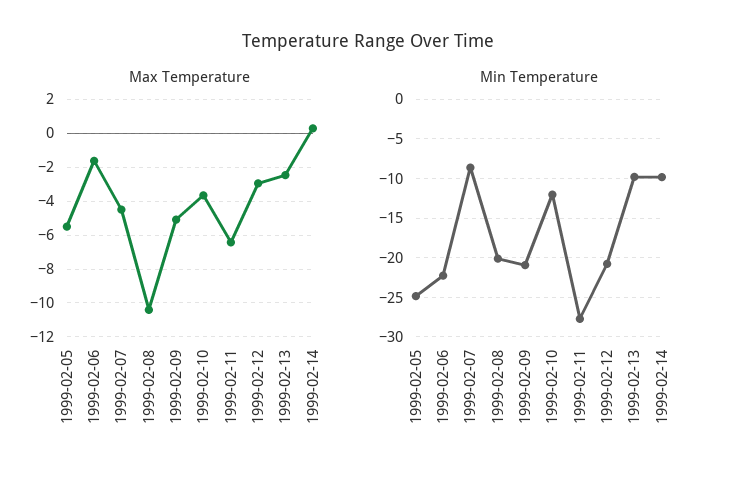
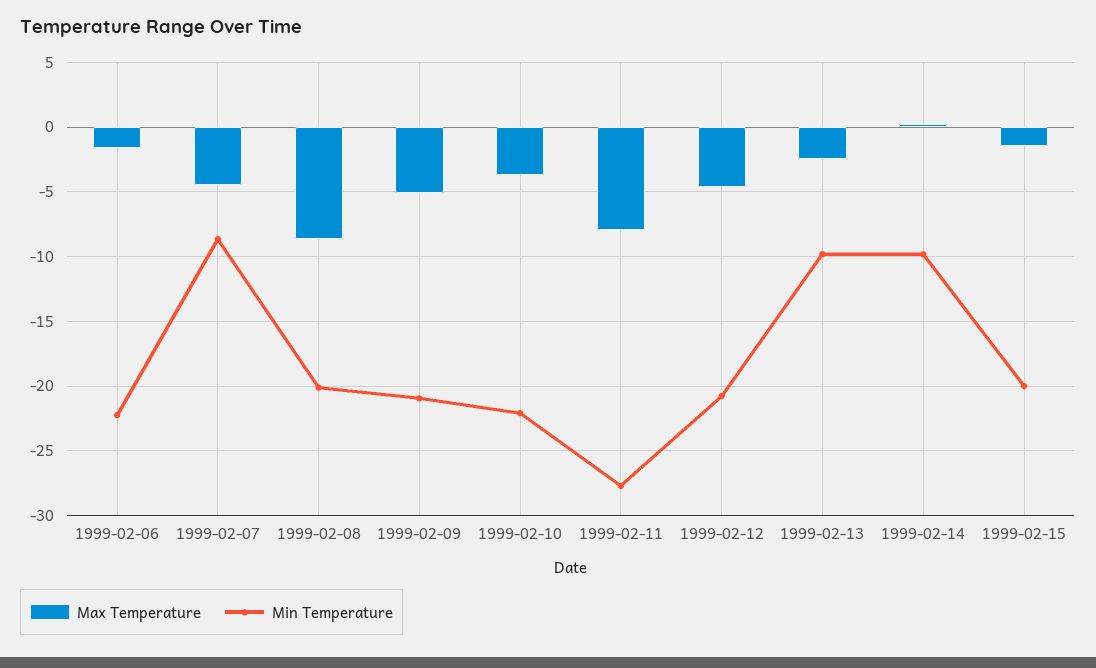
Max Temperature, 1999-02-05: -5.5 -> none
Max Temperature, 1999-02-08: -10.5 -> -8.5
Max Temperature, 1999-02-11: -6.5 -> -8
Max Temperature, 1999-02-12: -3 -> -4.5
Min Temperature, 1999-02-05: -25 -> none
Min Temperature, 1999-02-10: -12 -> -22
Max Temperature, 1999-02-15: none -> -1.5
Min Temperature, 1999-02-15: none -> -20

